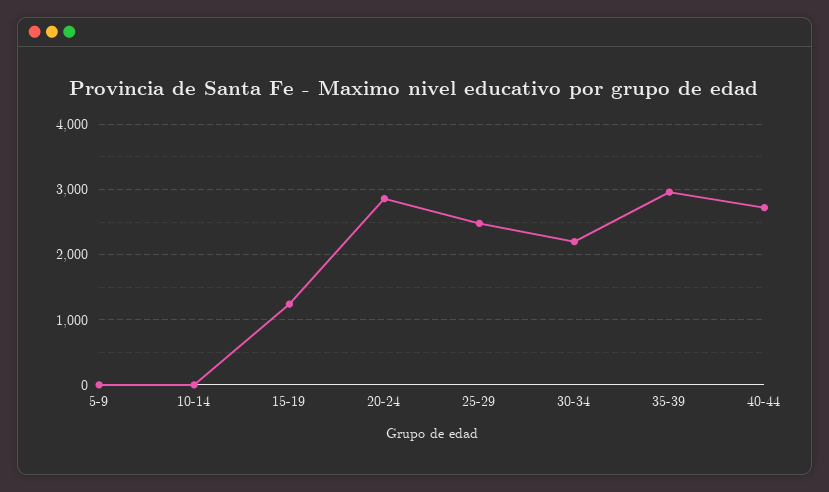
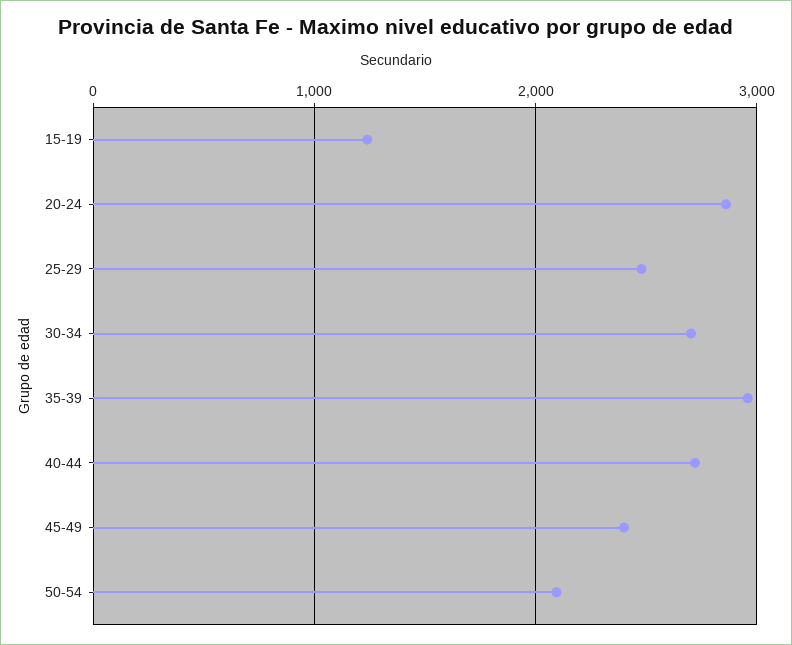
5-9: 0 -> none
10-14: 0 -> none
30-34: 2200 -> 2700
45-49: none -> 2400
50-54: none -> 2100

